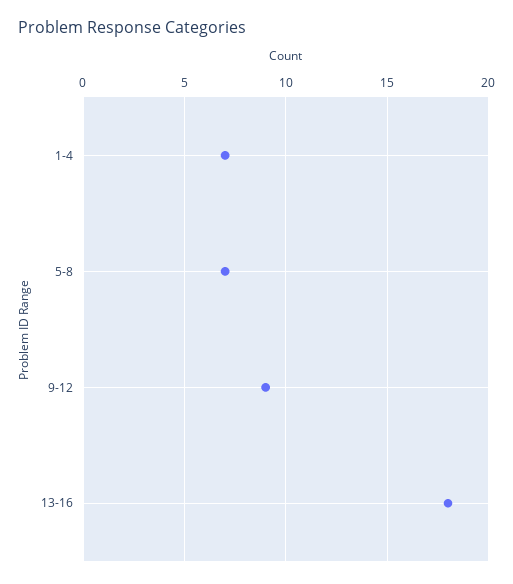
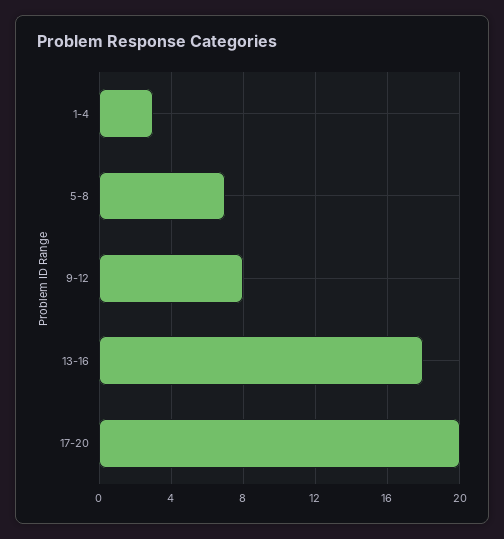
1-4: 7 -> 3
9-12: 9 -> 8
17-20: none -> 20

